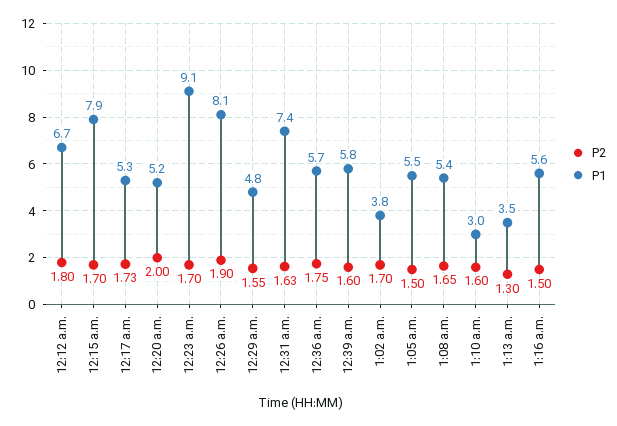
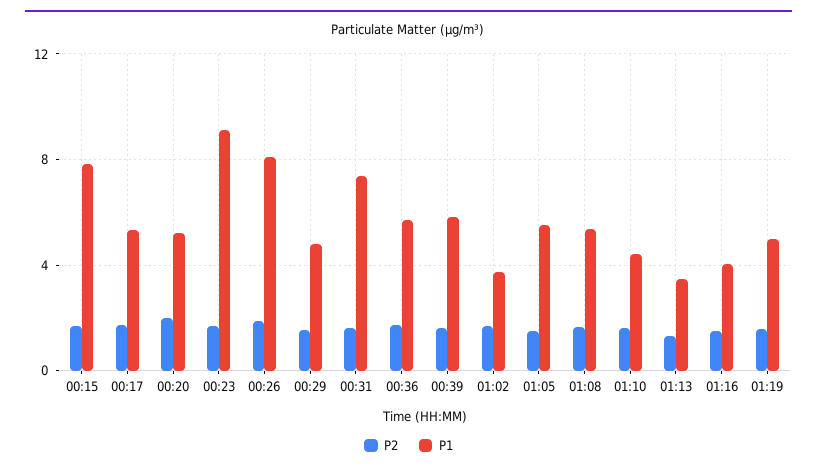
P2, 12:12 a.m.: 1.8 -> none
P1, 12:12 a.m.: 6.7 -> none
P1, 1:10 a.m.: 3 -> 4.5
P1, 1:16 a.m.: 5.6 -> 4
P2, 01:19: none -> 1.5
P1, 01:19: none -> 5

